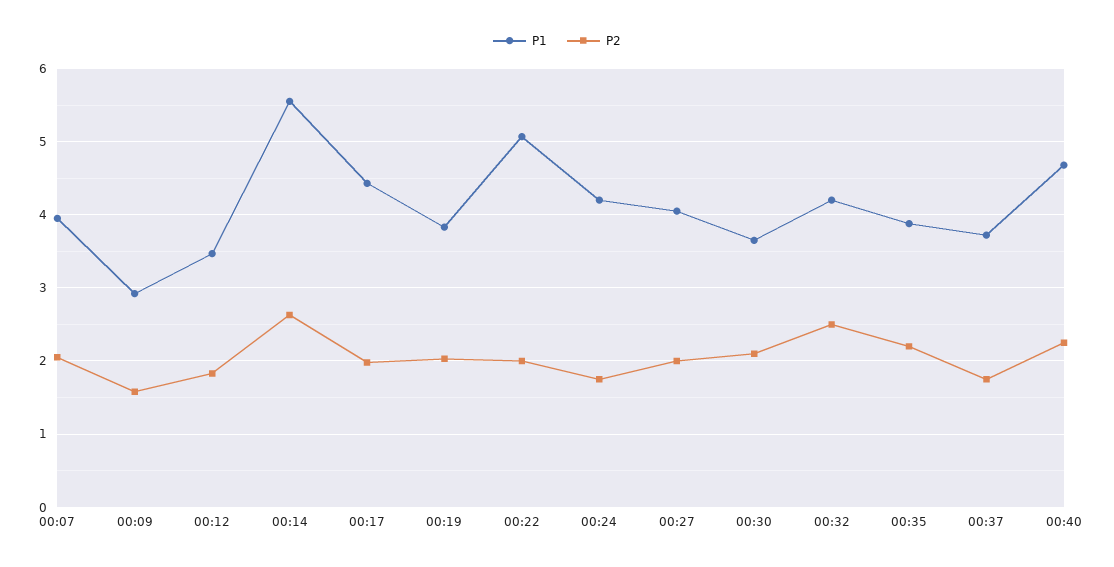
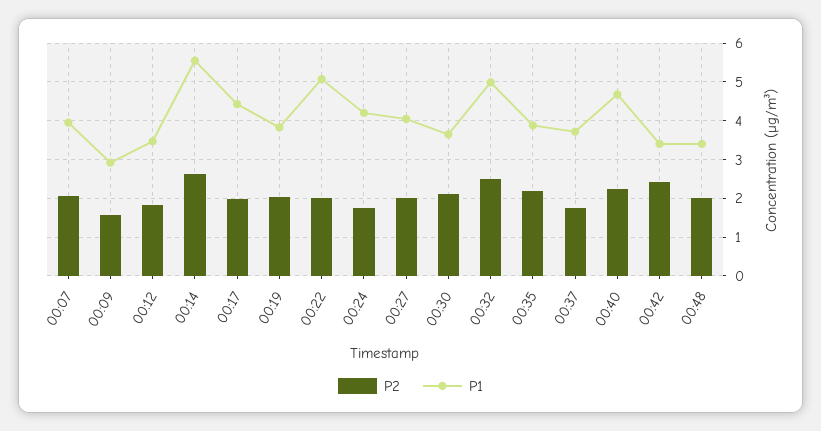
P1, 00:32: 4.2 -> 5
P2, 00:42: none -> 2.4
P1, 00:42: none -> 3.4
P2, 00:48: none -> 2
P1, 00:48: none -> 3.4

